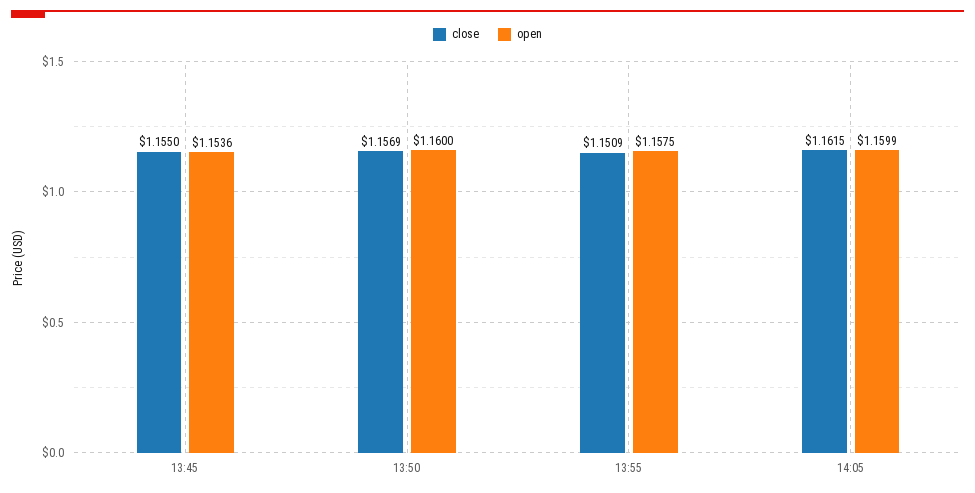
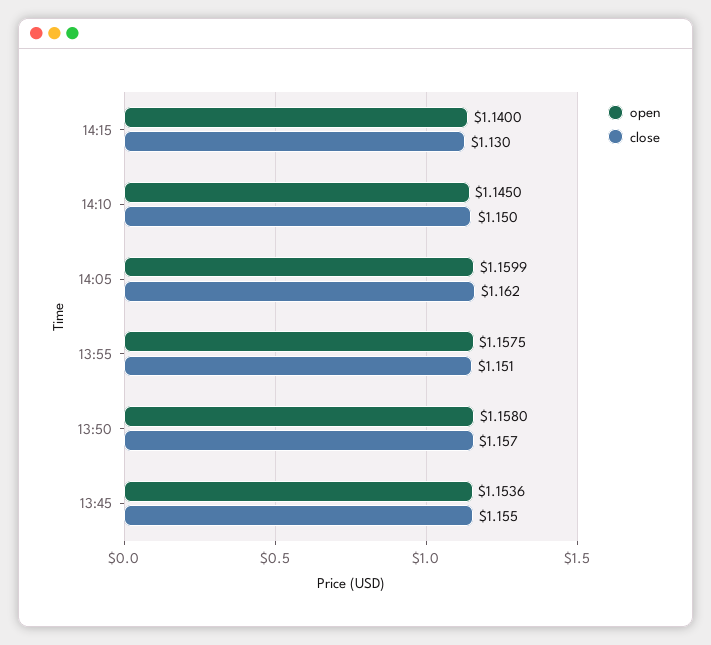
open, 13:50: 1.16 -> 1.158
open, 14:15: none -> 1.14
close, 14:15: none -> 1.13
open, 14:10: none -> 1.145
close, 14:10: none -> 1.15

